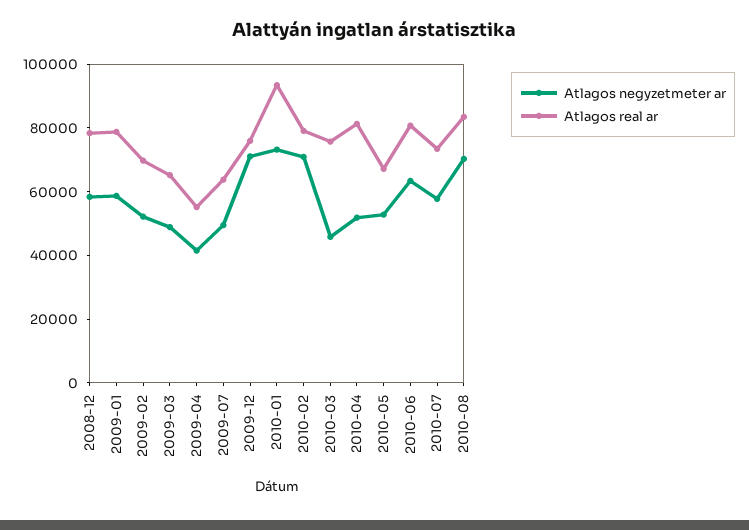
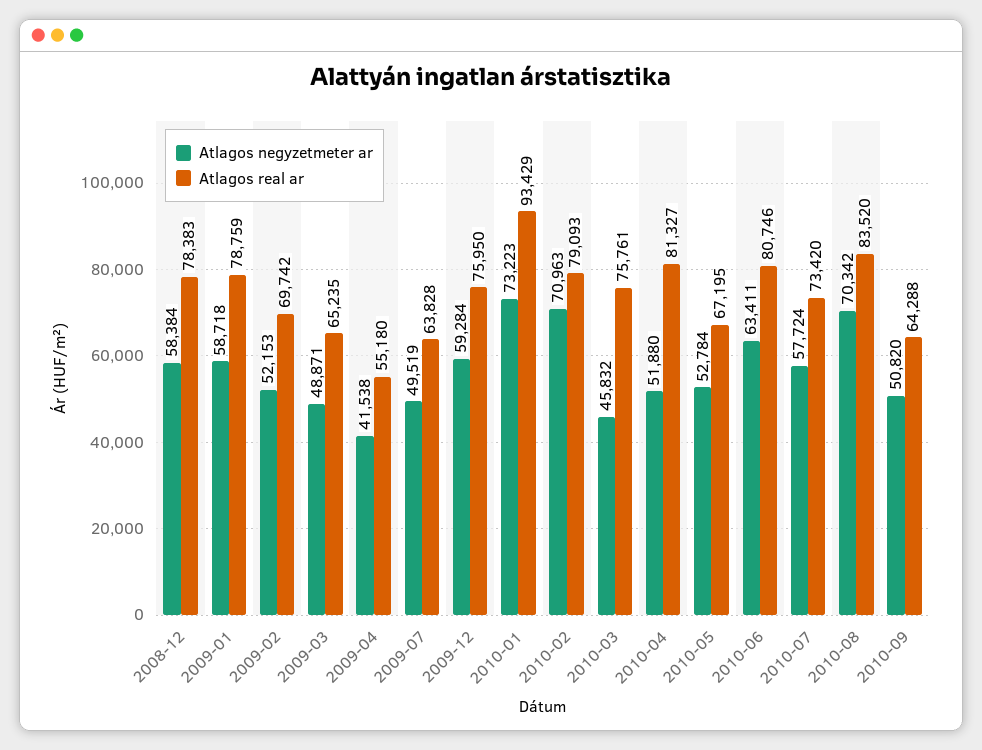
Atlagos negyzetmeter ar, 2009-12: 70000 -> 59284
Atlagos negyzetmeter ar, 2010-09: none -> 50820
Atlagos real ar, 2010-09: none -> 64288

